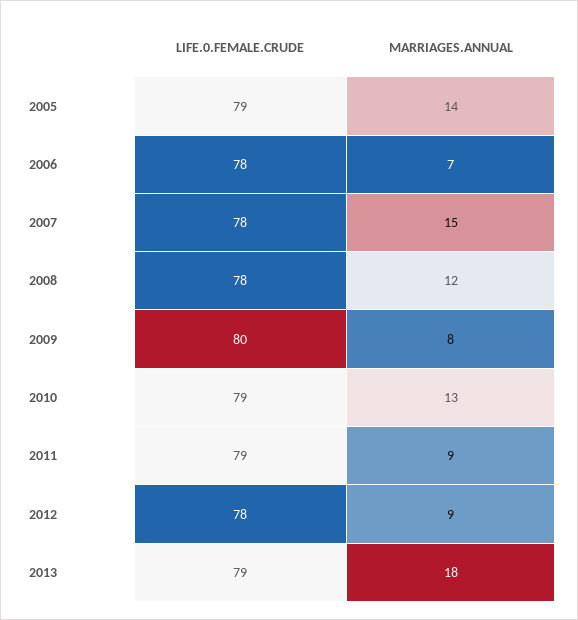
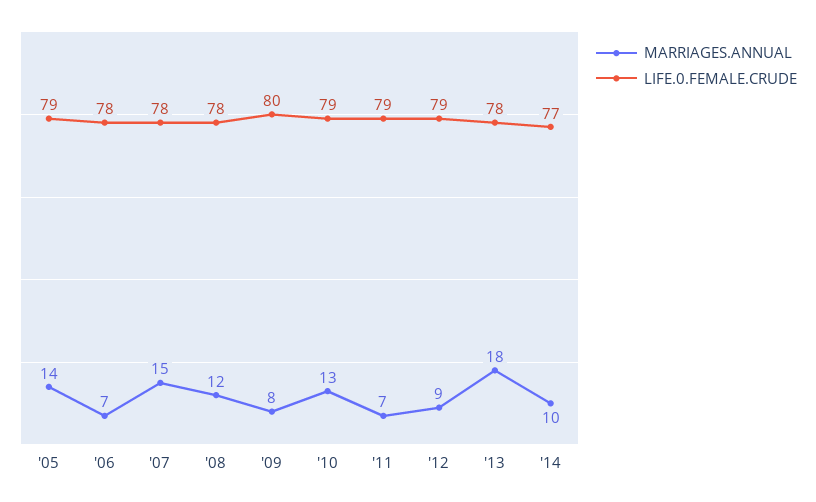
MARRIAGES.ANNUAL, 2011: 9 -> 7
LIFE.0.FEMALE.CRUDE, 2012: 78 -> 79
LIFE.0.FEMALE.CRUDE, 2013: 79 -> 78
MARRIAGES.ANNUAL, '14: none -> 10
LIFE.0.FEMALE.CRUDE, '14: none -> 77

